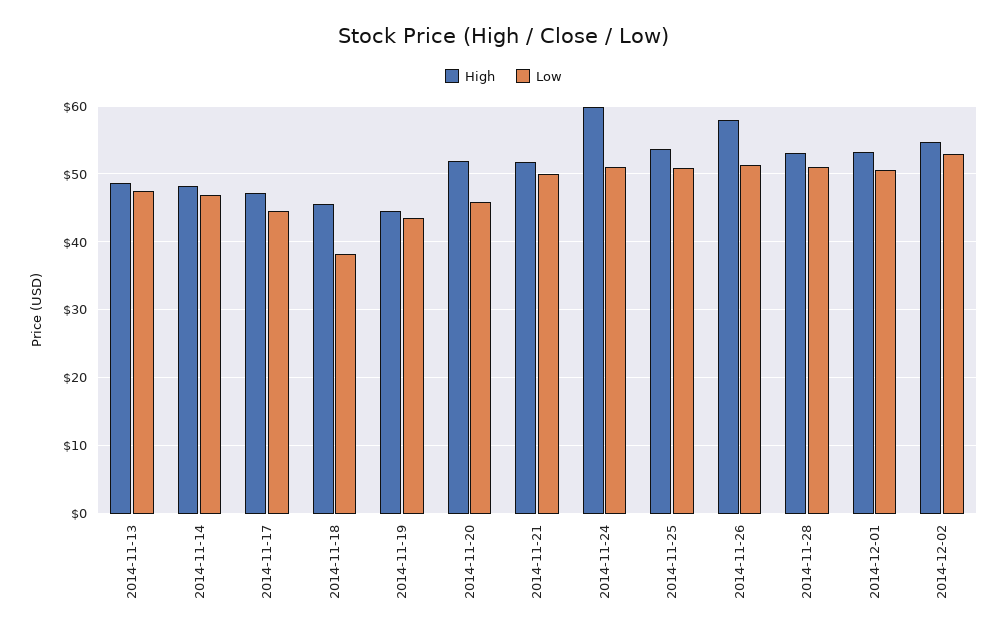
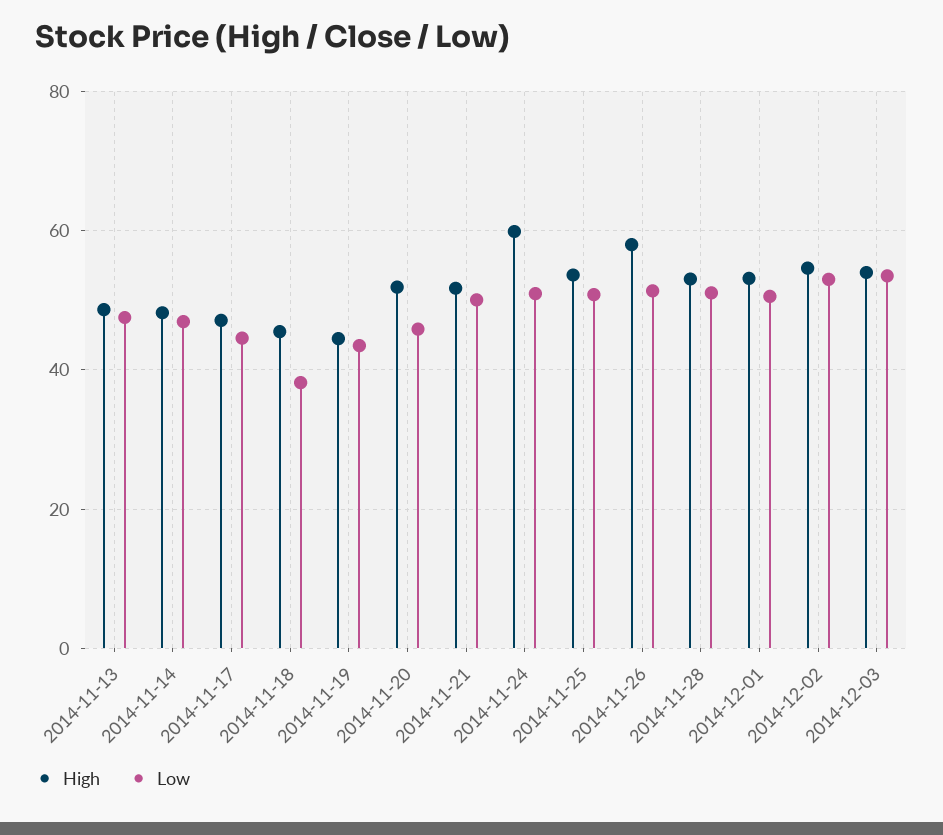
High, 2014-12-03: none -> 54
Low, 2014-12-03: none -> 54

